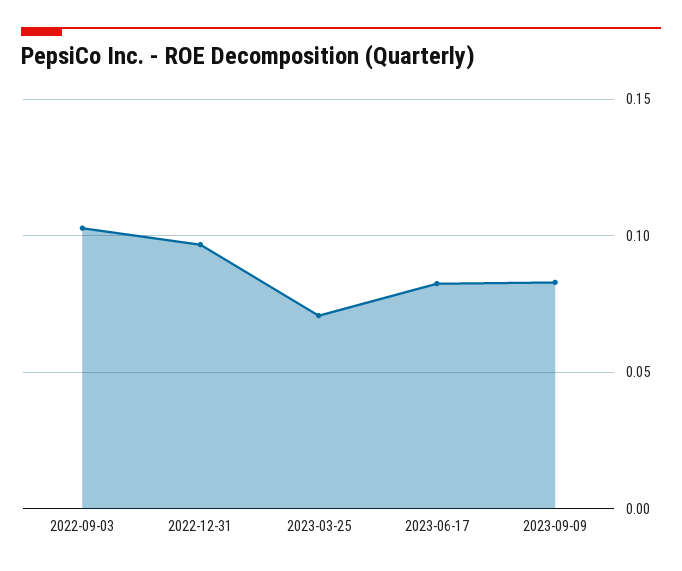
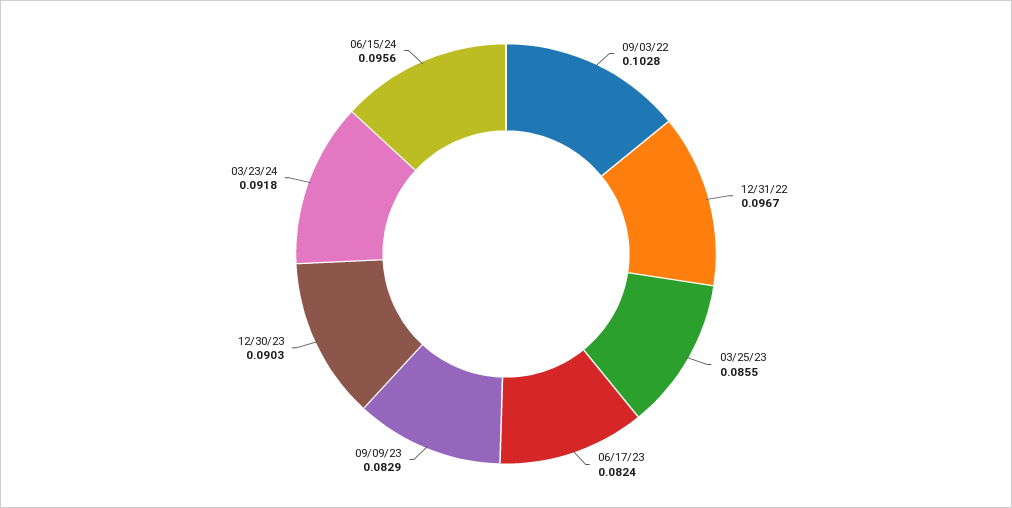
2023-03-25: 0.07 -> 0.0855
12/30/23: none -> 0.0903
03/23/24: none -> 0.0918
06/15/24: none -> 0.0956

